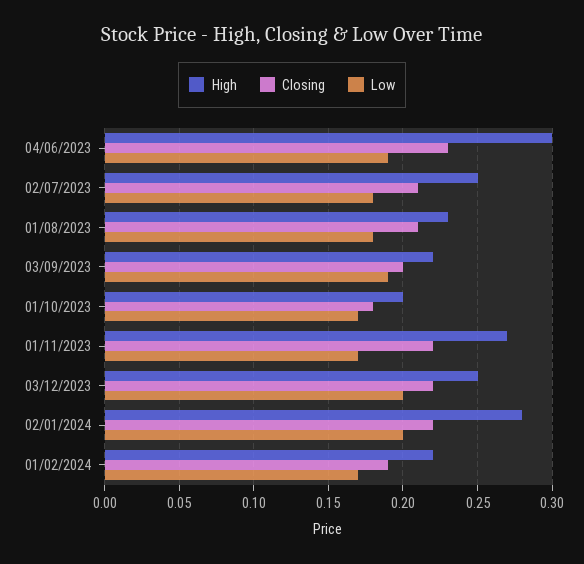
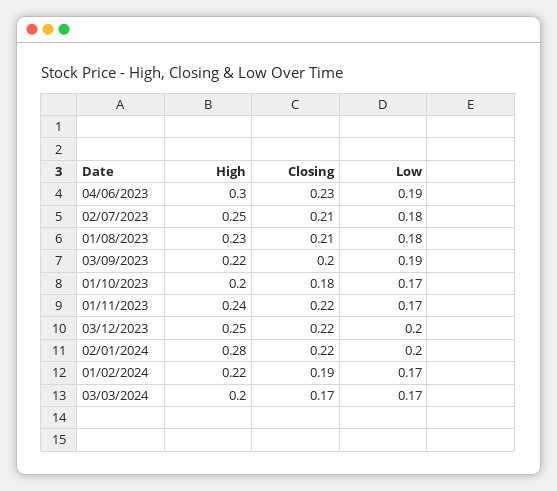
High, 01/11/2023: 0.27 -> 0.24
High, 03/03/2024: none -> 0.2
Closing, 03/03/2024: none -> 0.17
Low, 03/03/2024: none -> 0.17

